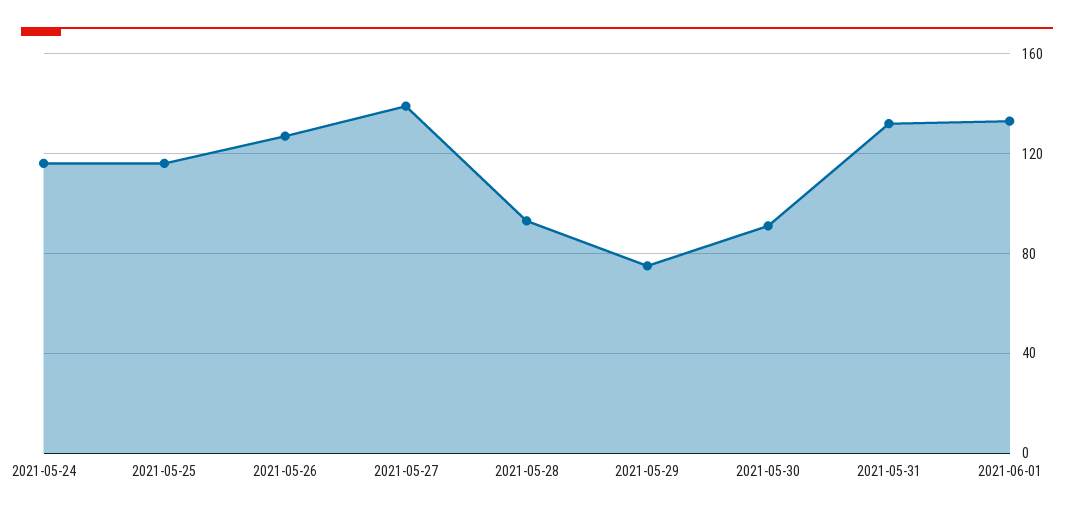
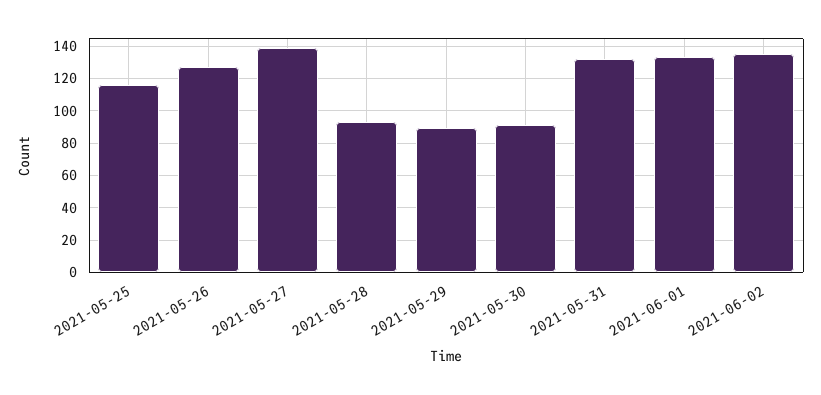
2021-05-24: 115 -> none
2021-05-29: 75 -> 90
2021-06-02: none -> 135

